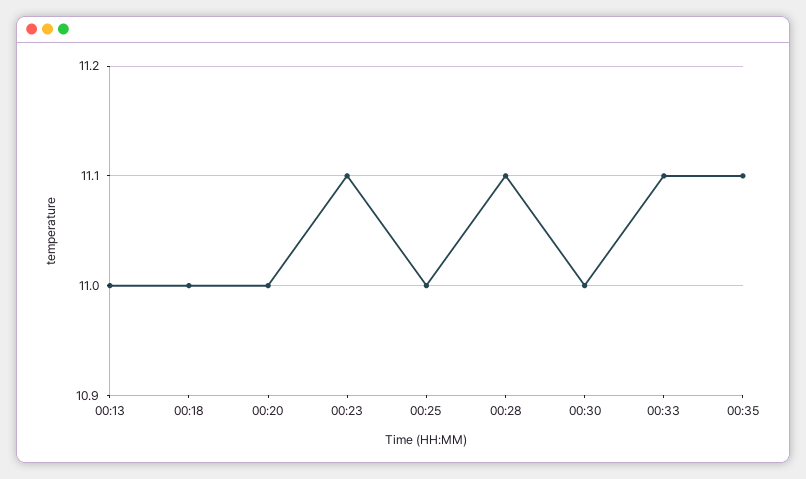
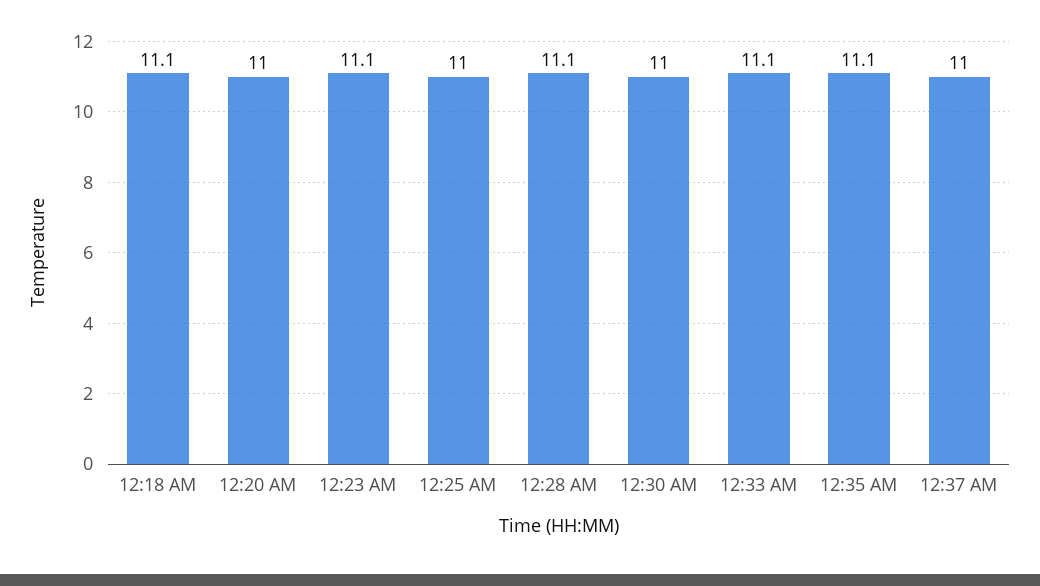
00:13: 11 -> none
00:18: 11 -> 11.1
12:37 AM: none -> 11

